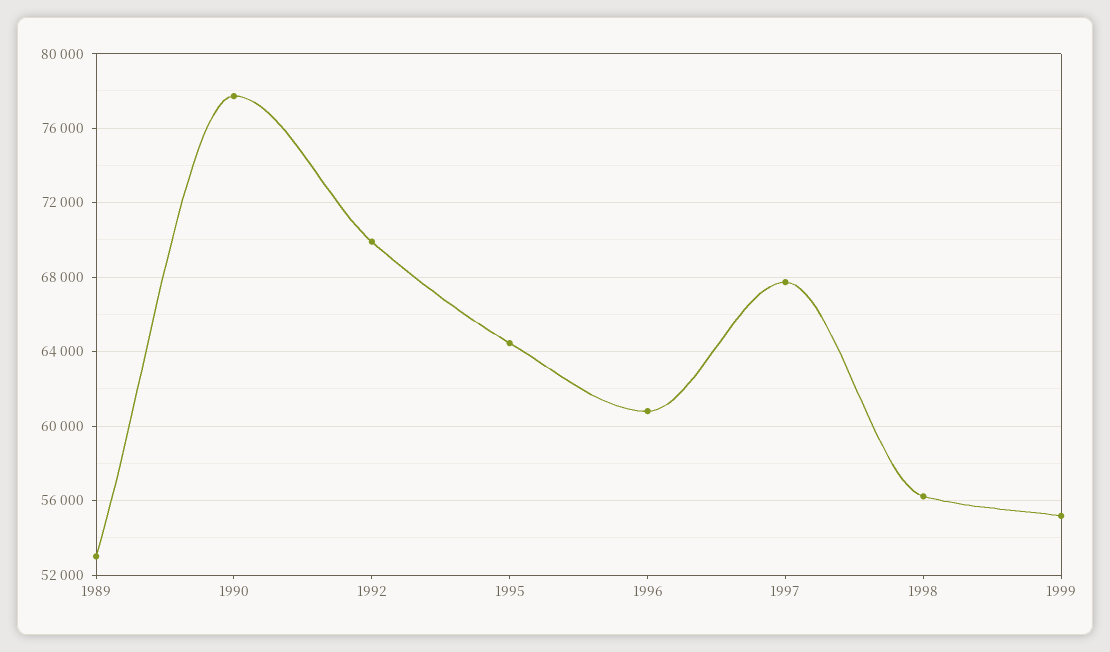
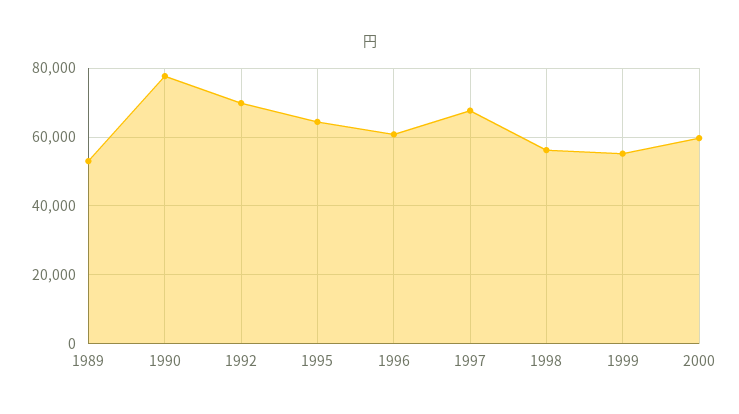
2000: none -> 60000

